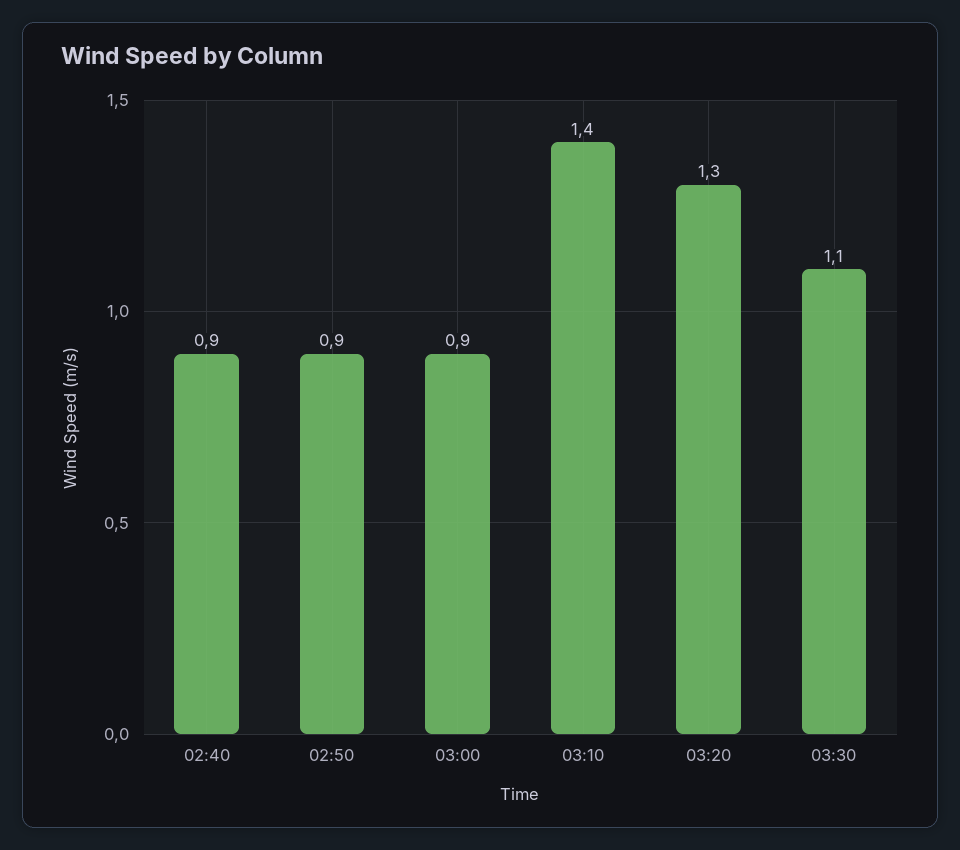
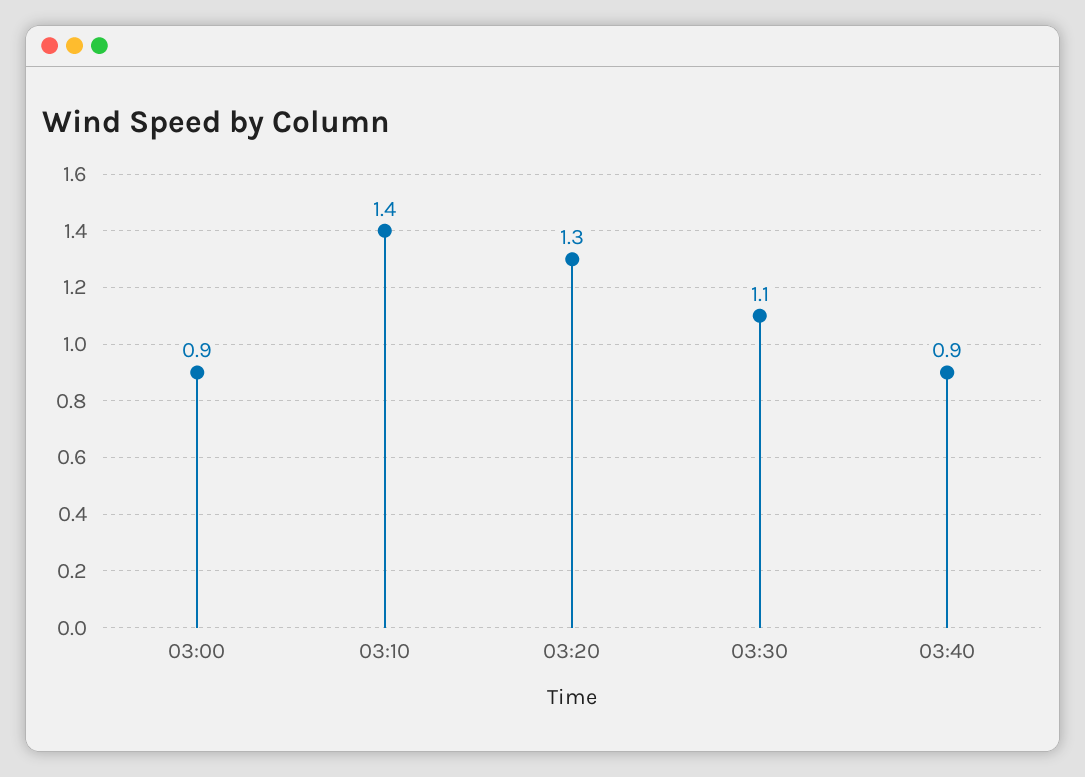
02:40: 0.9 -> none
02:50: 0.9 -> none
03:40: none -> 0.9

